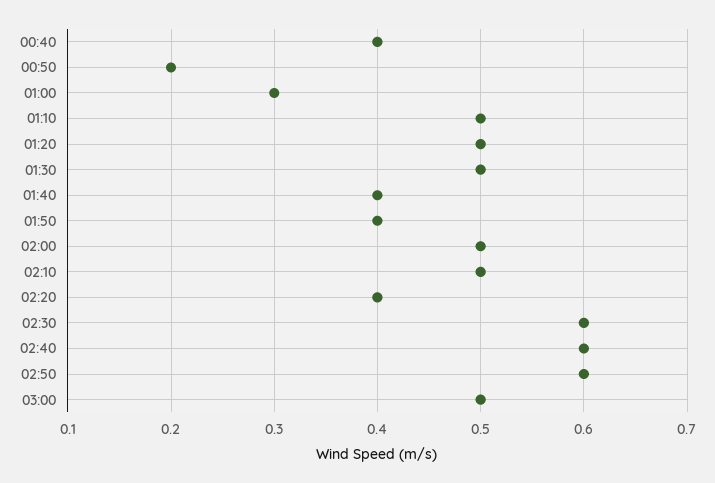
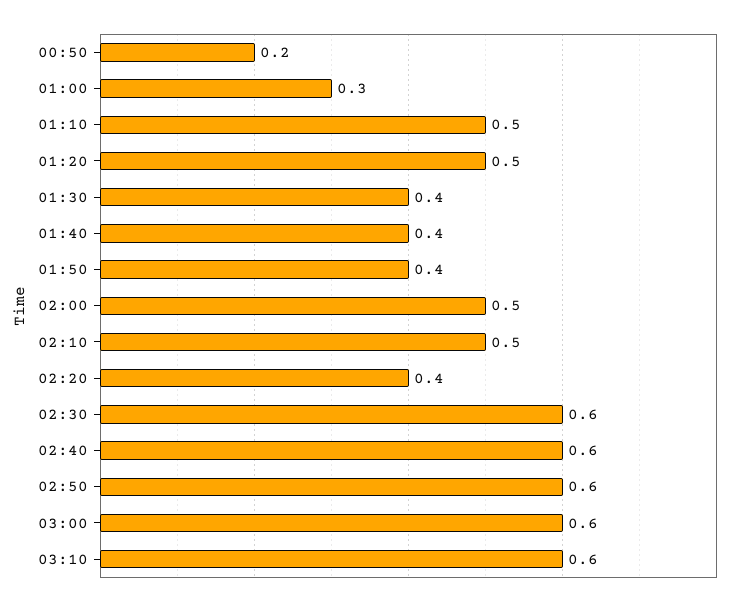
00:40: 0.4 -> none
01:30: 0.5 -> 0.4
03:00: 0.5 -> 0.6
03:10: none -> 0.6

